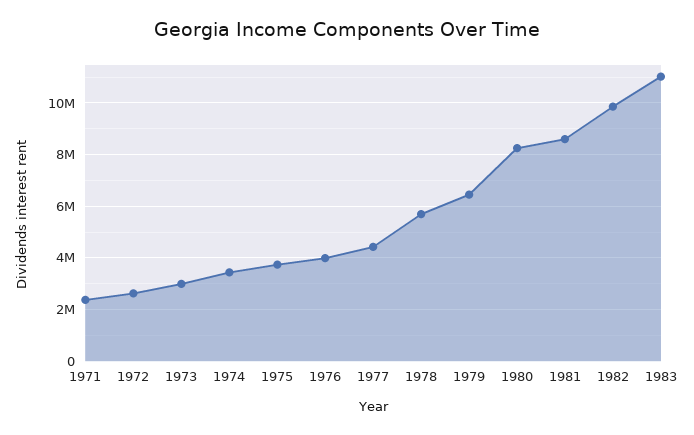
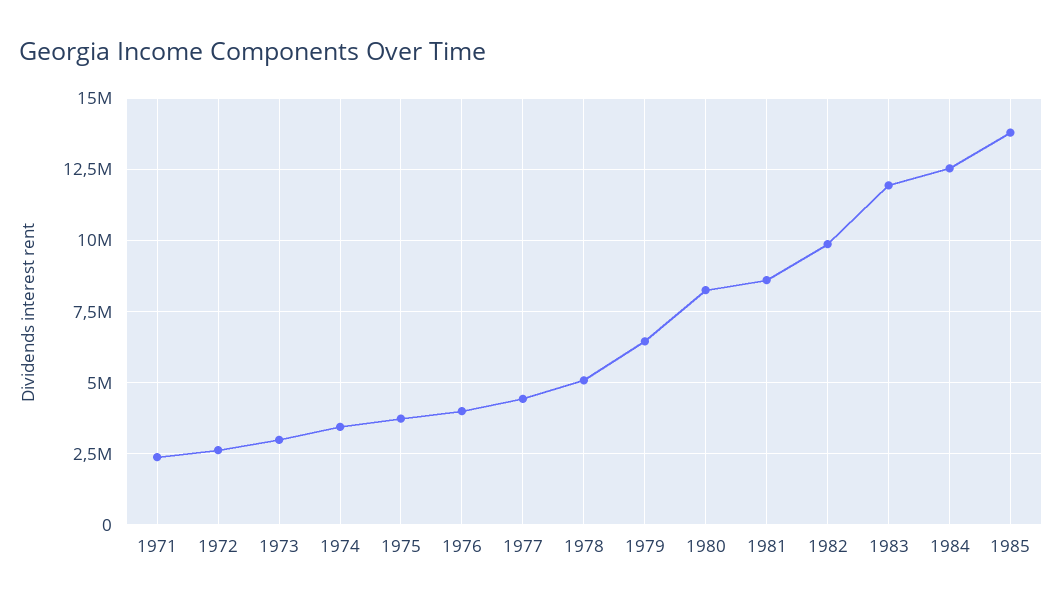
1978: 5750000 -> 5000000
1983: 11000000 -> 12000000
1984: none -> 12500000
1985: none -> 13750000

